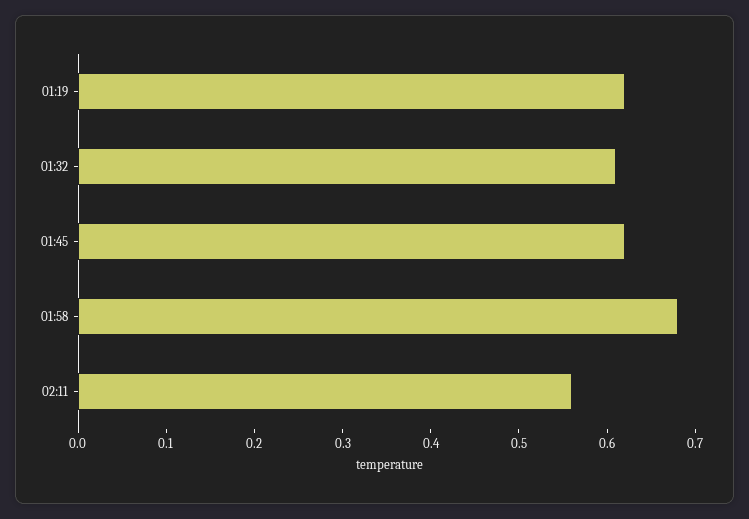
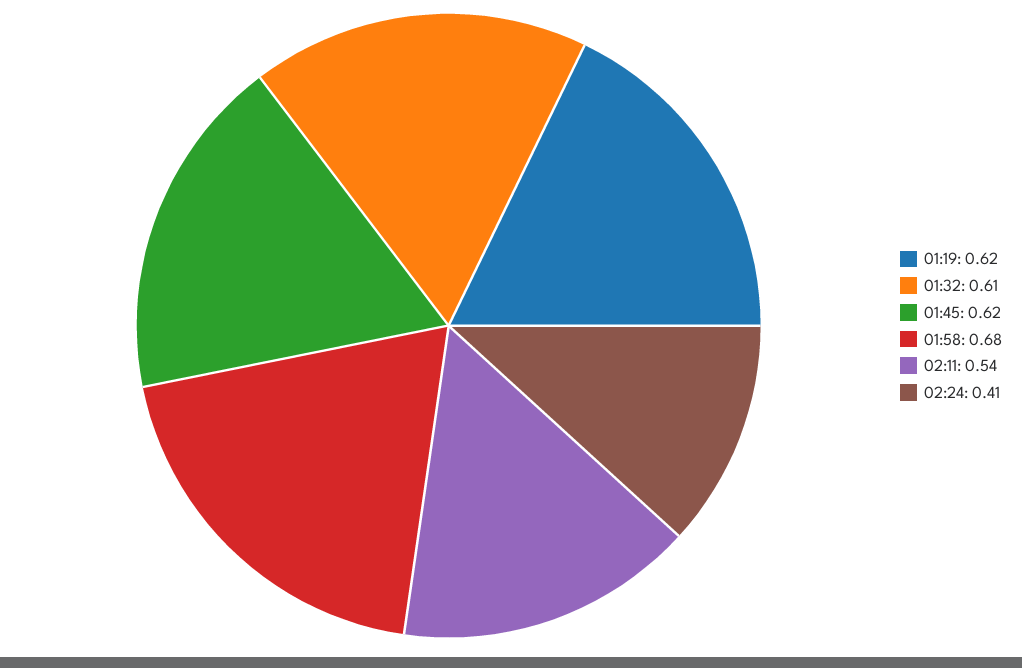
02:11: 0.56 -> 0.54
02:24: none -> 0.41

